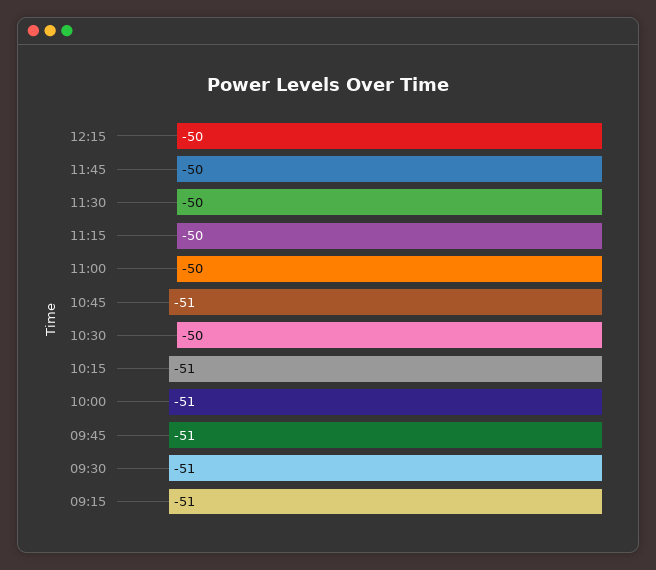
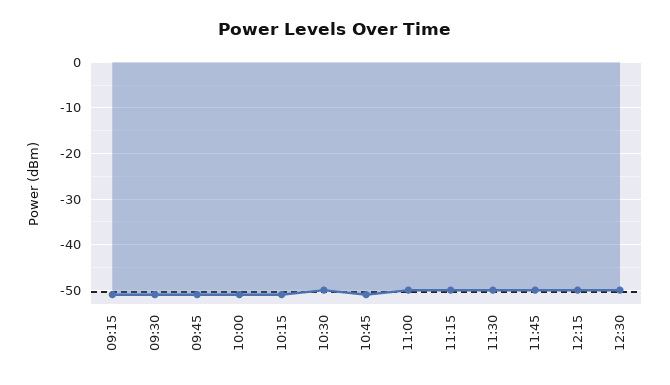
12:30: none -> -50

